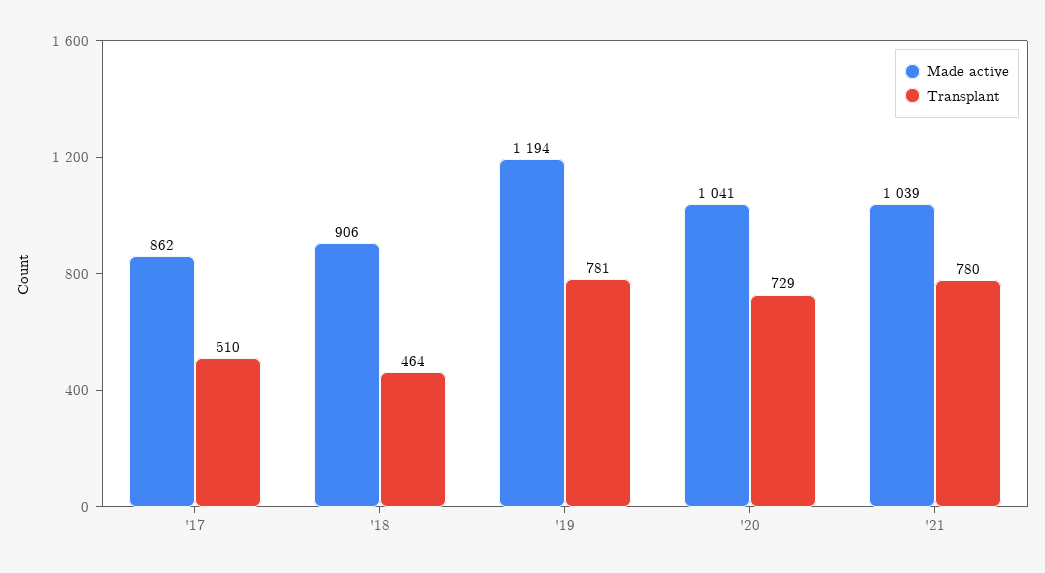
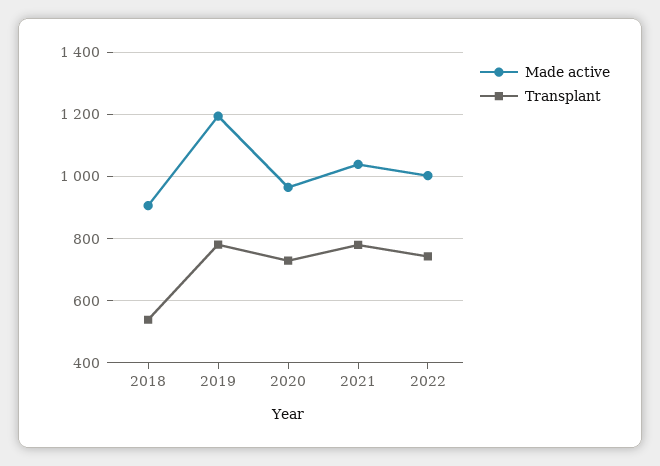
Made active, '17: 862 -> none
Transplant, '17: 510 -> none
Transplant, '18: 464 -> 540
Made active, '20: 1041 -> 960
Made active, 2022: none -> 1000
Transplant, 2022: none -> 740

